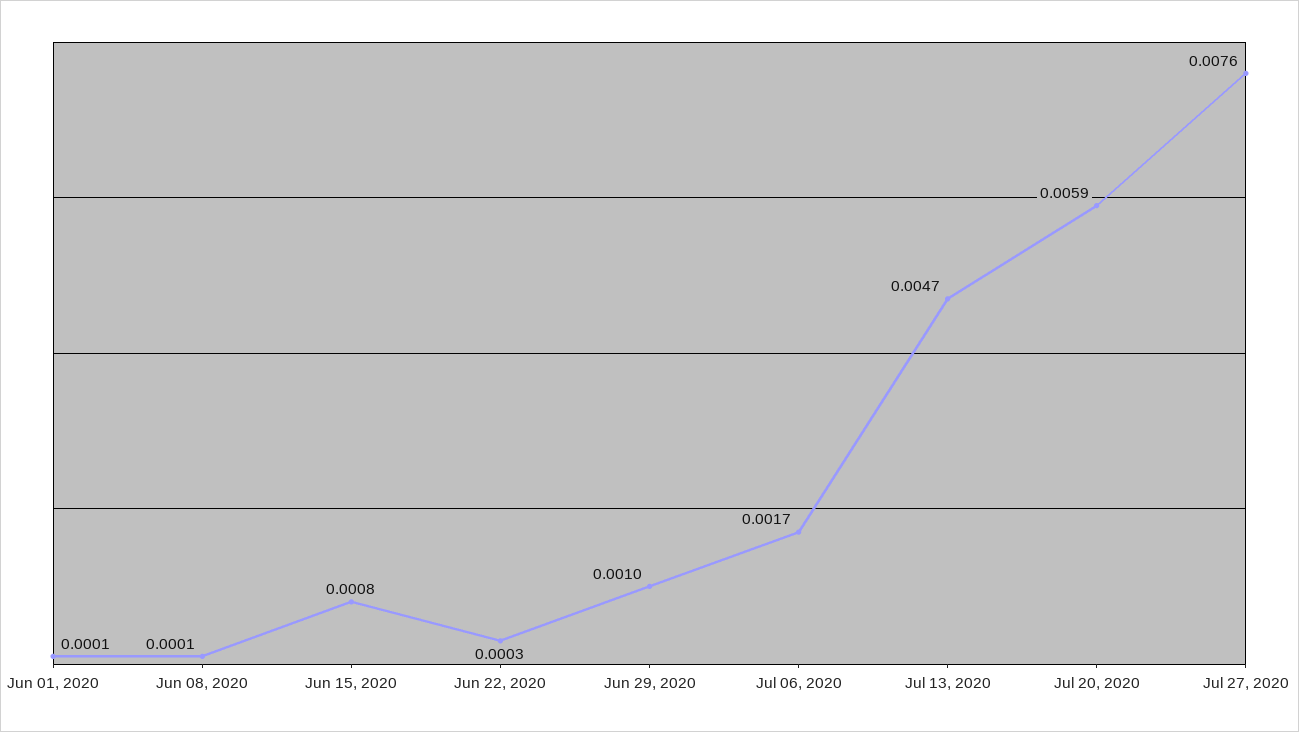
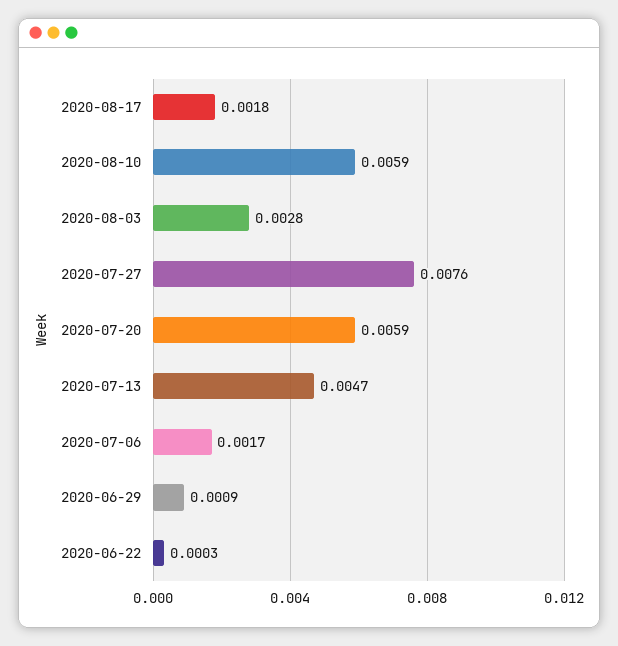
Jun 01, 2020: 0.0001 -> none
Jun 08, 2020: 0.0001 -> none
Jun 15, 2020: 0.0008 -> none
Jun 29, 2020: 0.001 -> 0.0009
2020-08-17: none -> 0.0018
2020-08-10: none -> 0.0059
2020-08-03: none -> 0.0028

